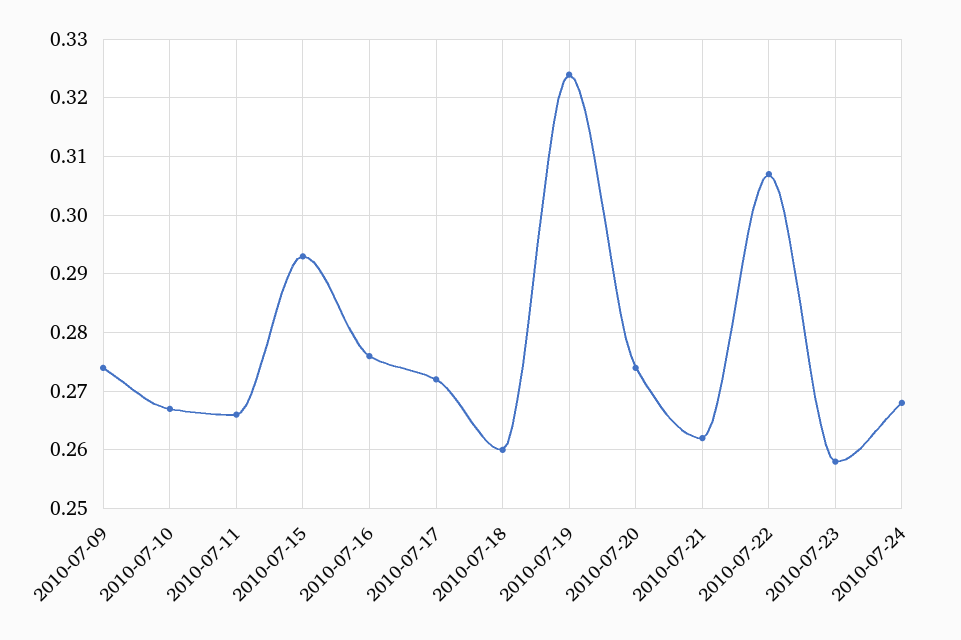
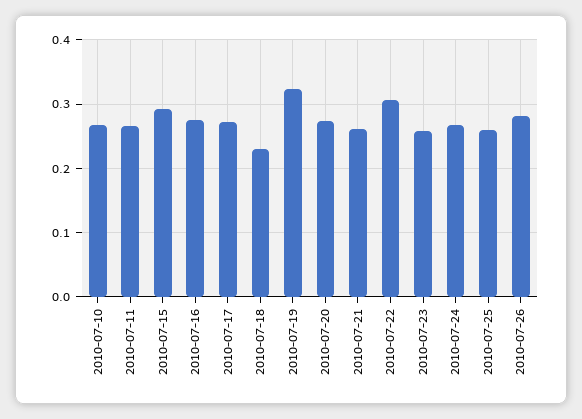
2010-07-09: 0.275 -> none
2010-07-18: 0.26 -> 0.23
2010-07-25: none -> 0.26
2010-07-26: none -> 0.28

